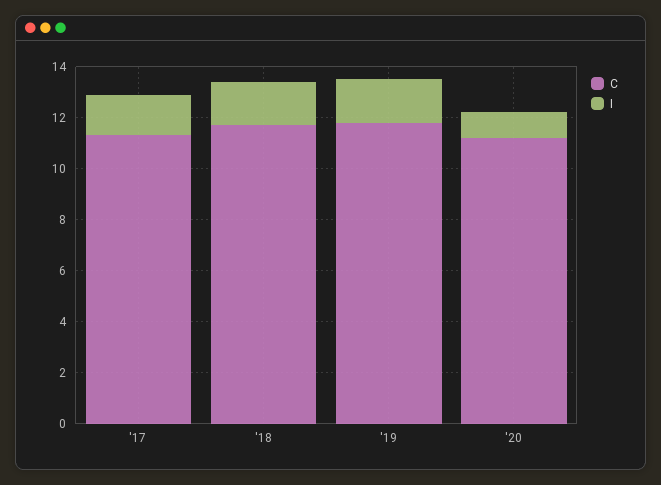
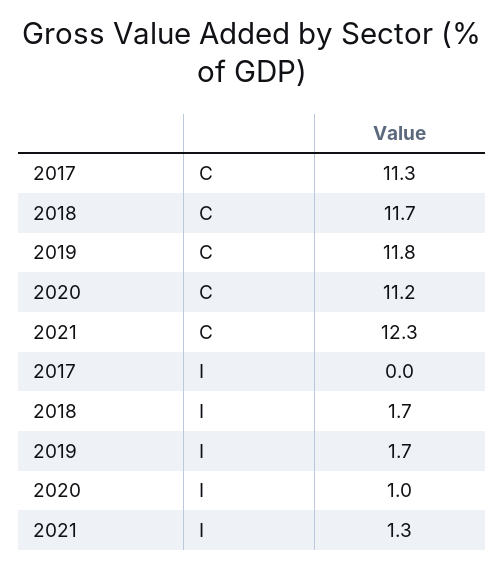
I, '17: 1.5 -> 0
C, 2021: none -> 12.3
I, 2021: none -> 1.3

